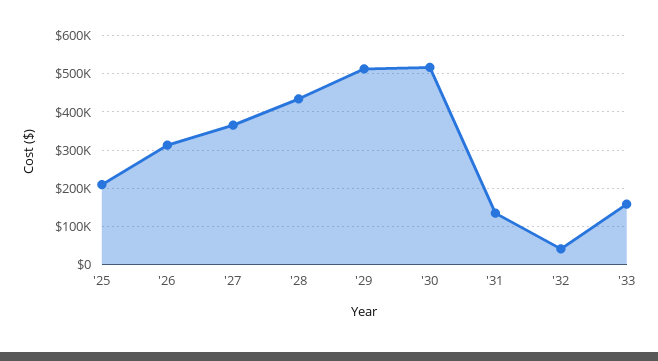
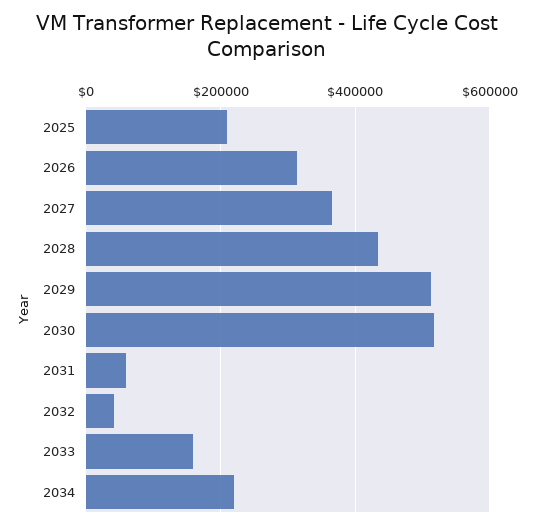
'31: 140000 -> 60000
2034: none -> 220000

